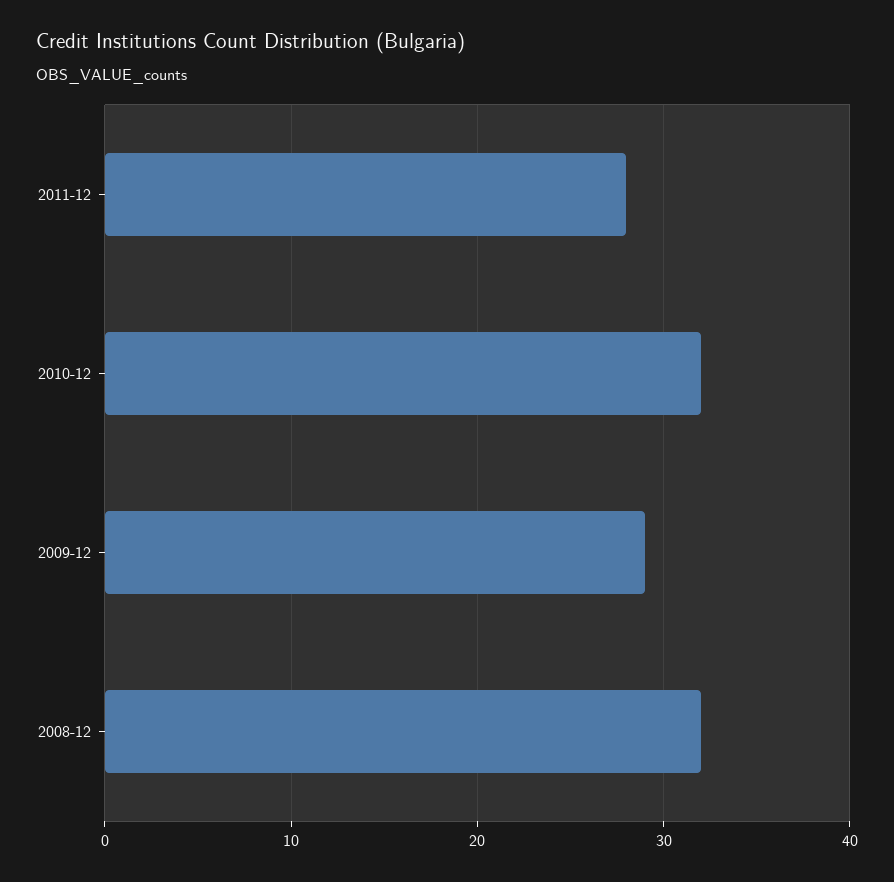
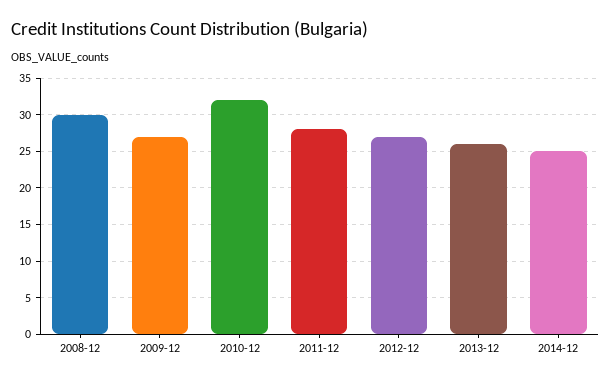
2009-12: 29 -> 27
2008-12: 32 -> 30
2012-12: none -> 27
2013-12: none -> 26
2014-12: none -> 25

